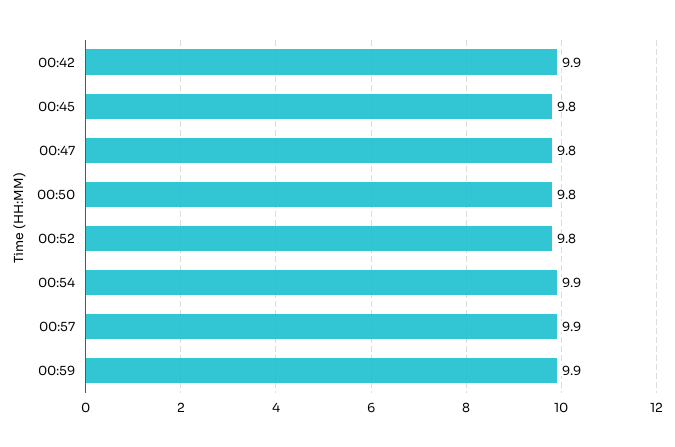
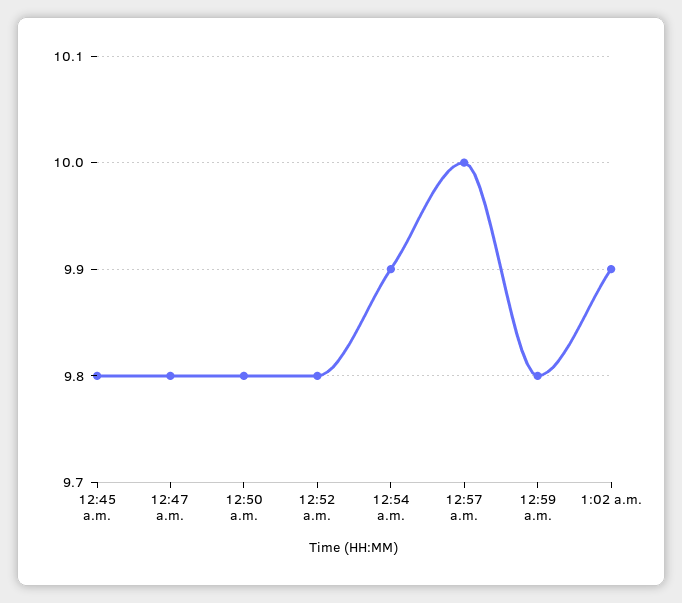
00:42: 9.9 -> none
00:57: 9.9 -> 10
00:59: 9.9 -> 9.8
1:02 a.m.: none -> 9.9

